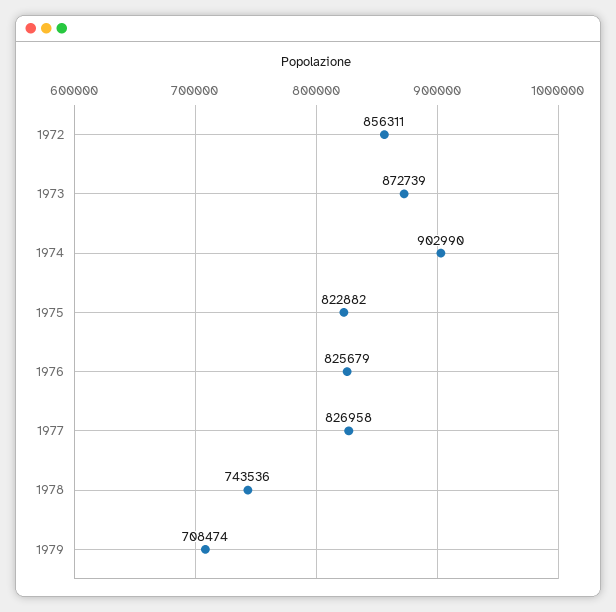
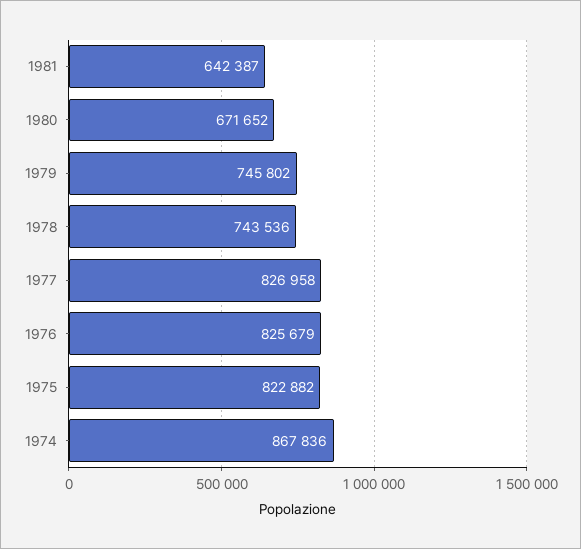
1972: 856311 -> none
1973: 872739 -> none
1974: 902990 -> 867836
1979: 708474 -> 745802
1981: none -> 642387
1980: none -> 671652

